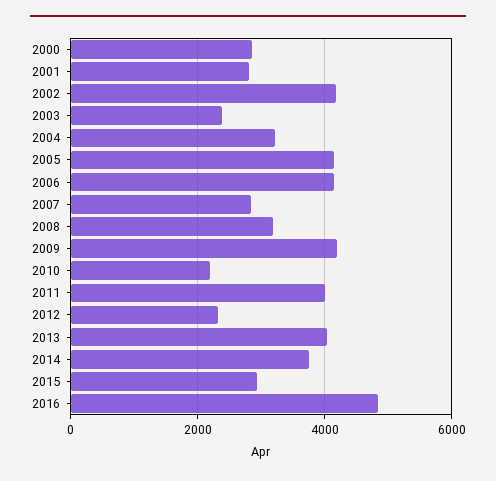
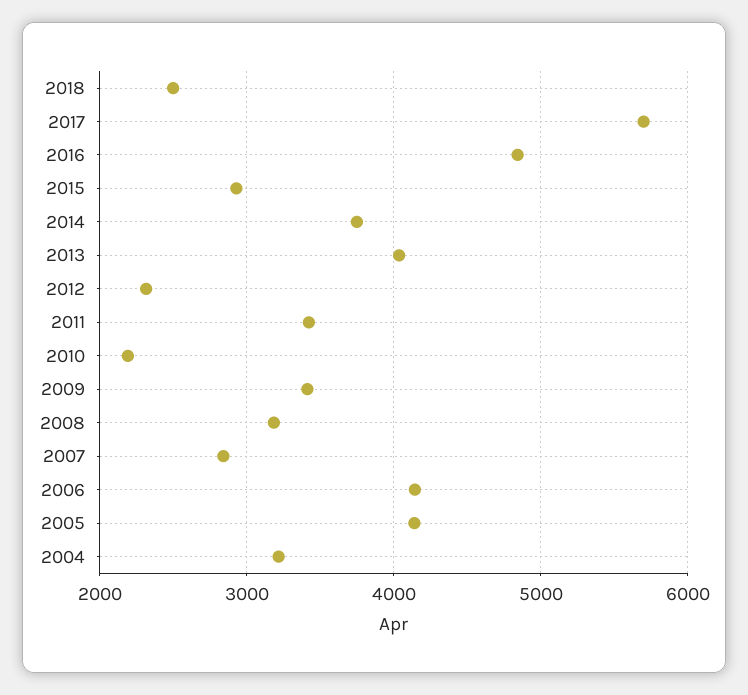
2000: 2800 -> none
2001: 2800 -> none
2002: 4200 -> none
2003: 2400 -> none
2009: 4200 -> 3400
2011: 4000 -> 3400
2018: none -> 2500
2017: none -> 5700

